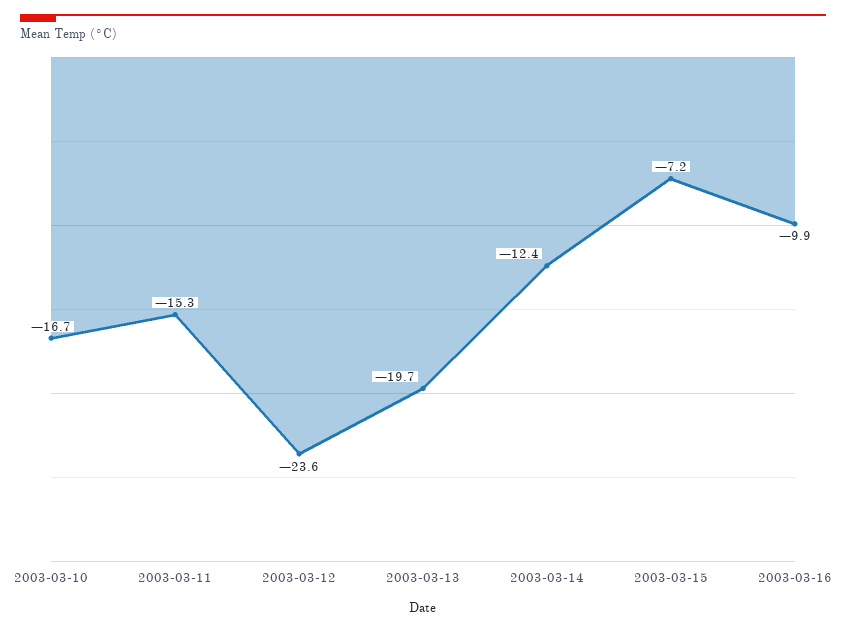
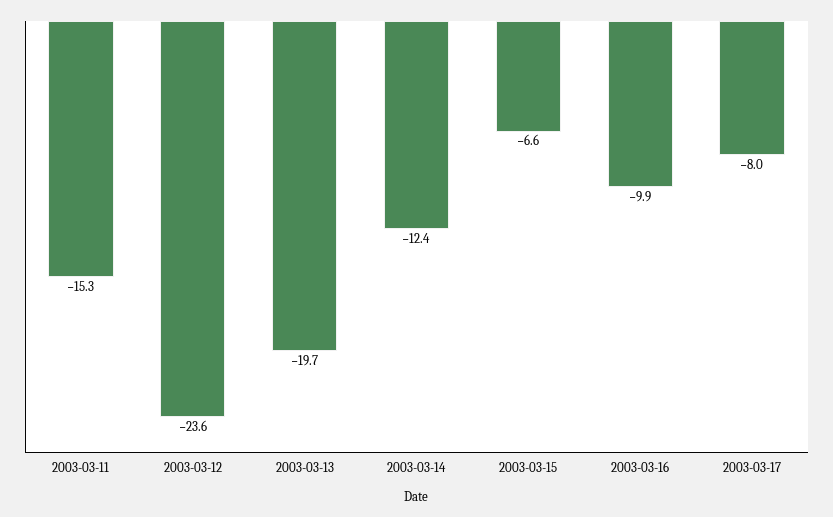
2003-03-10: -16.7 -> none
2003-03-15: -7.2 -> -6.6
2003-03-17: none -> -8

